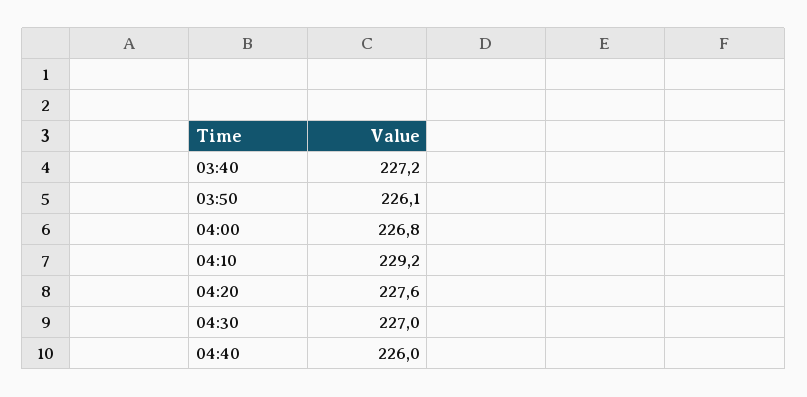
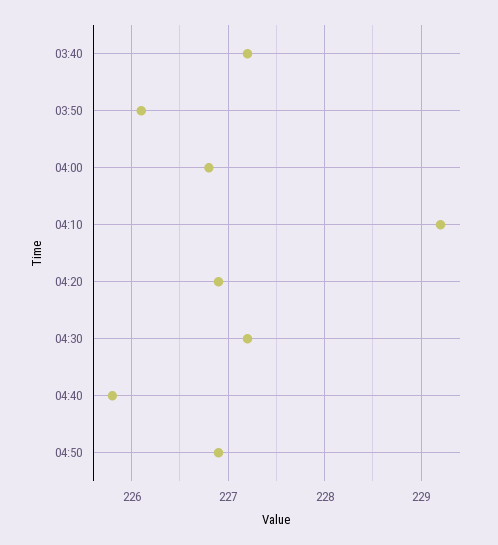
04:20: 227.6 -> 226.9
04:30: 227 -> 227.2
04:40: 226 -> 225.8
04:50: none -> 226.9

